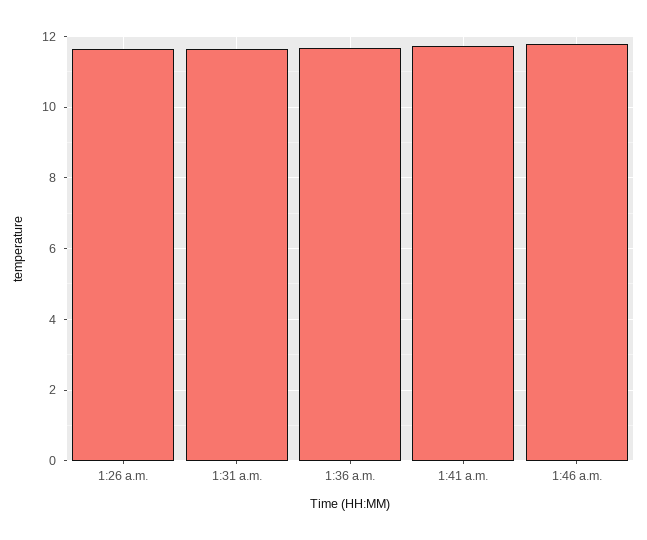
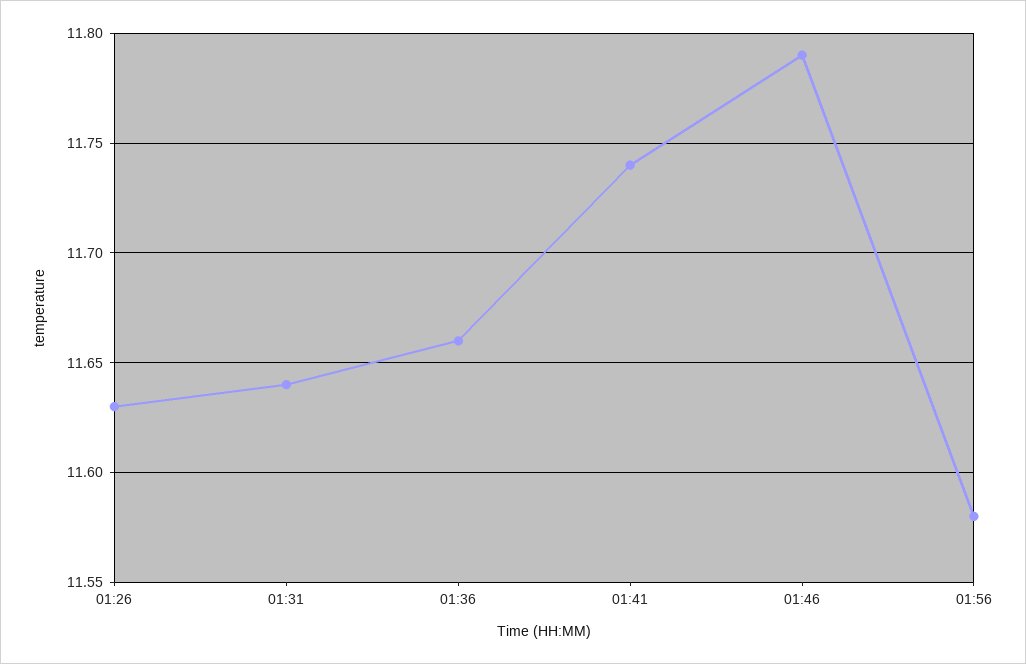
01:56: none -> 11.58

